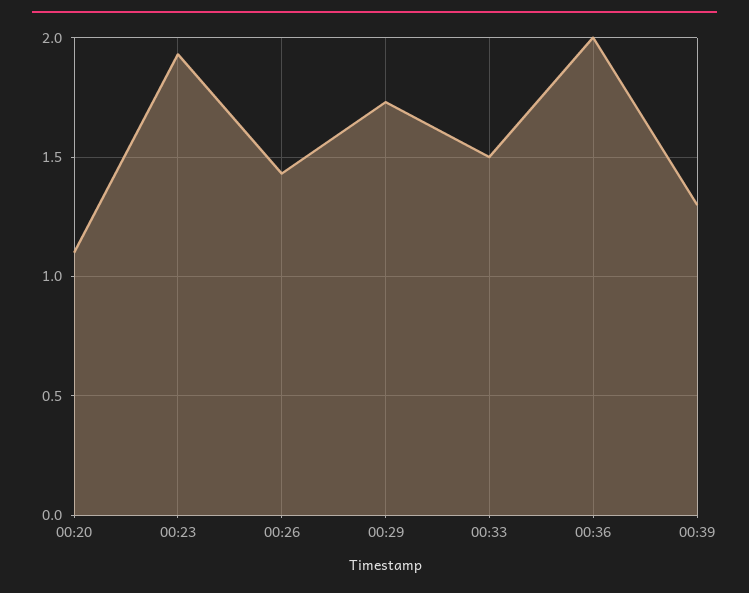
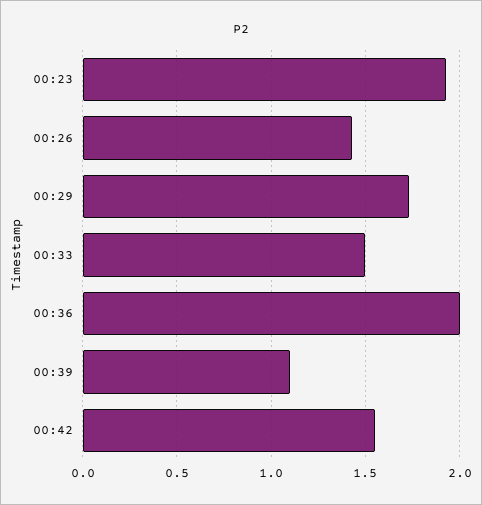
00:20: 1.1 -> none
00:39: 1.3 -> 1.1
00:42: none -> 1.55

